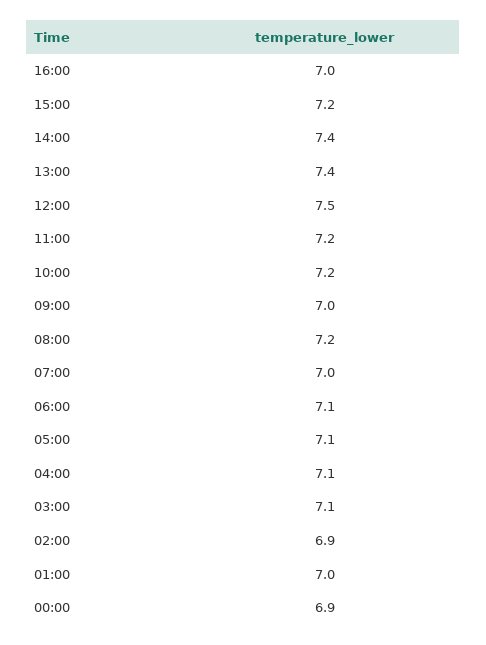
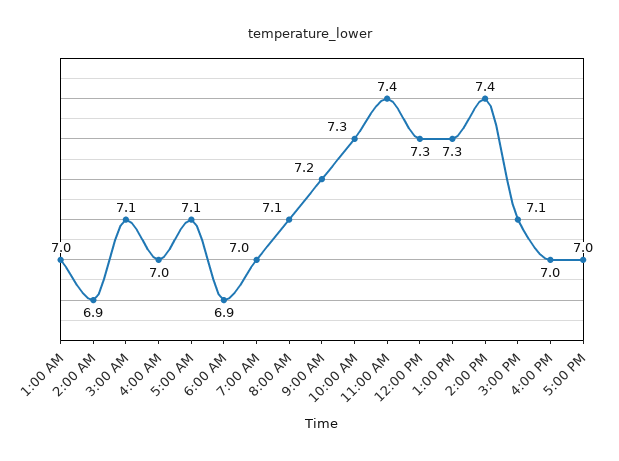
15:00: 7.2 -> 7.1
13:00: 7.4 -> 7.3
12:00: 7.5 -> 7.3
11:00: 7.2 -> 7.4
10:00: 7.2 -> 7.3
09:00: 7 -> 7.2
08:00: 7.2 -> 7.1
06:00: 7.1 -> 6.9
04:00: 7.1 -> 7
00:00: 6.9 -> none
5:00 PM: none -> 7

